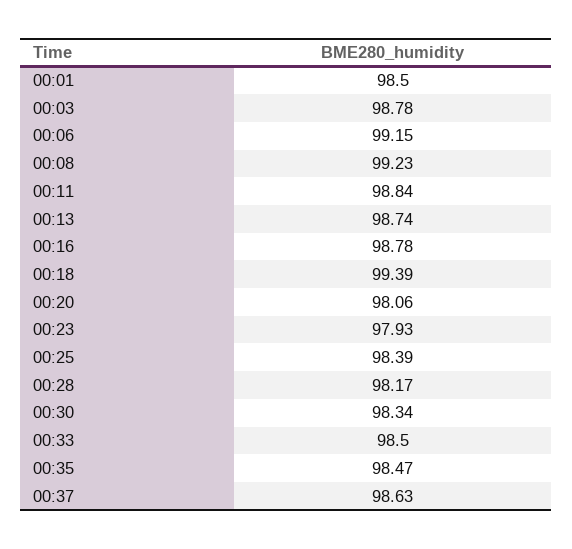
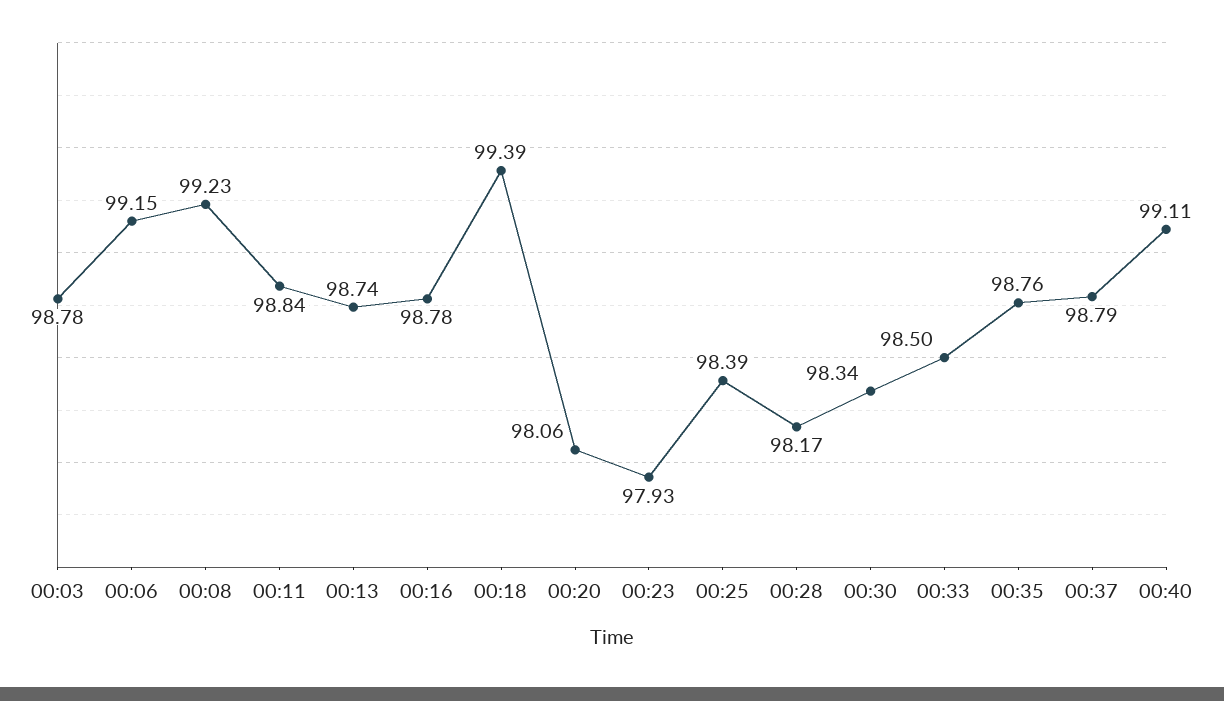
00:01: 98.5 -> none
00:35: 98.47 -> 98.76
00:37: 98.63 -> 98.79
00:40: none -> 99.11

